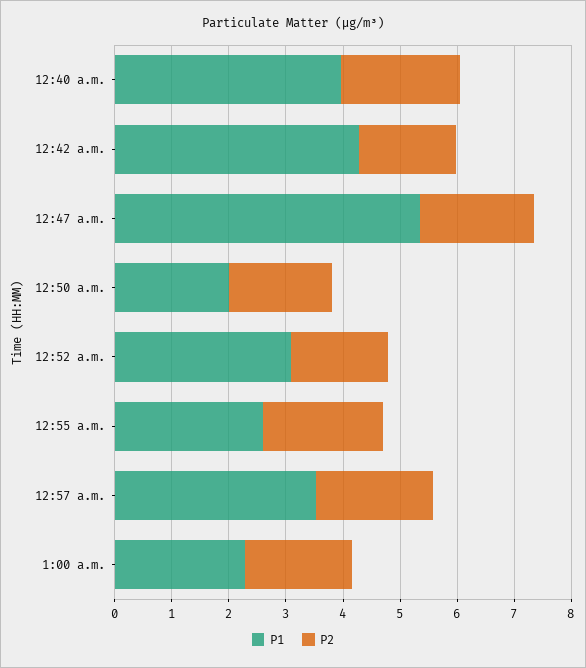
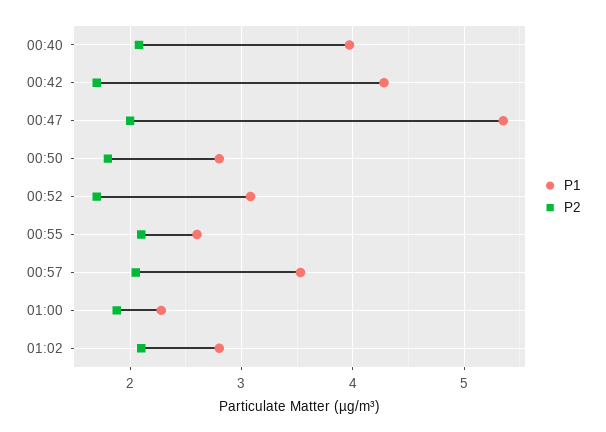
P1, 12:50 a.m.: 2 -> 2.8
P1, 01:02: none -> 2.8
P2, 01:02: none -> 2.1

